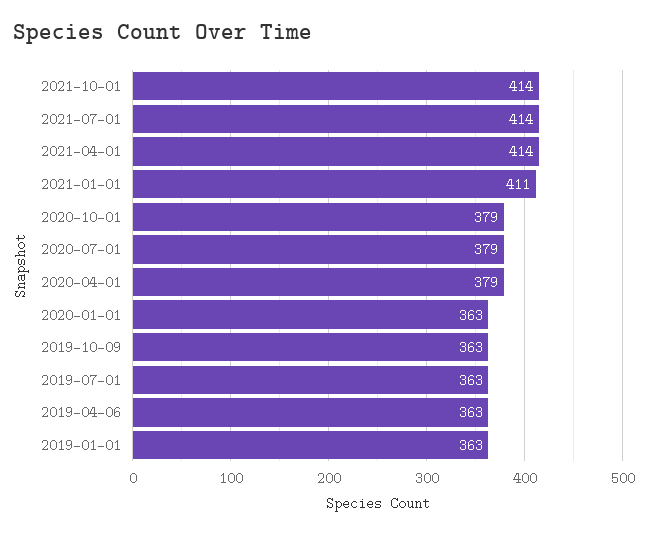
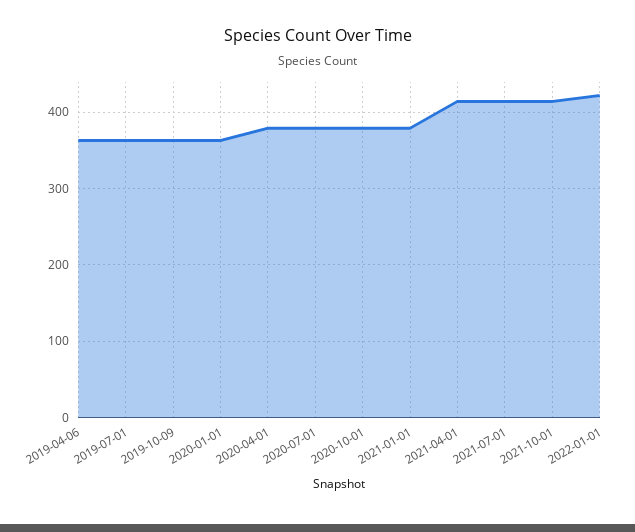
2021-01-01: 411 -> 380
2019-01-01: 363 -> none
2022-01-01: none -> 420

